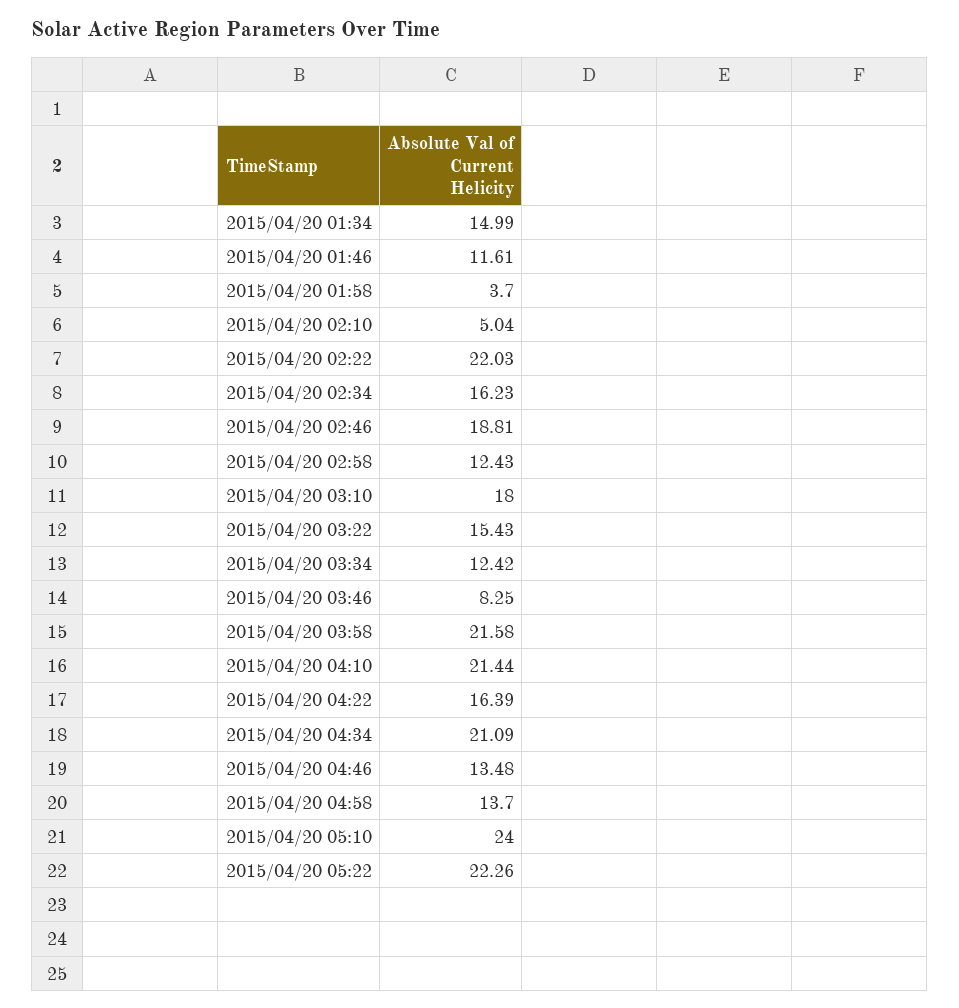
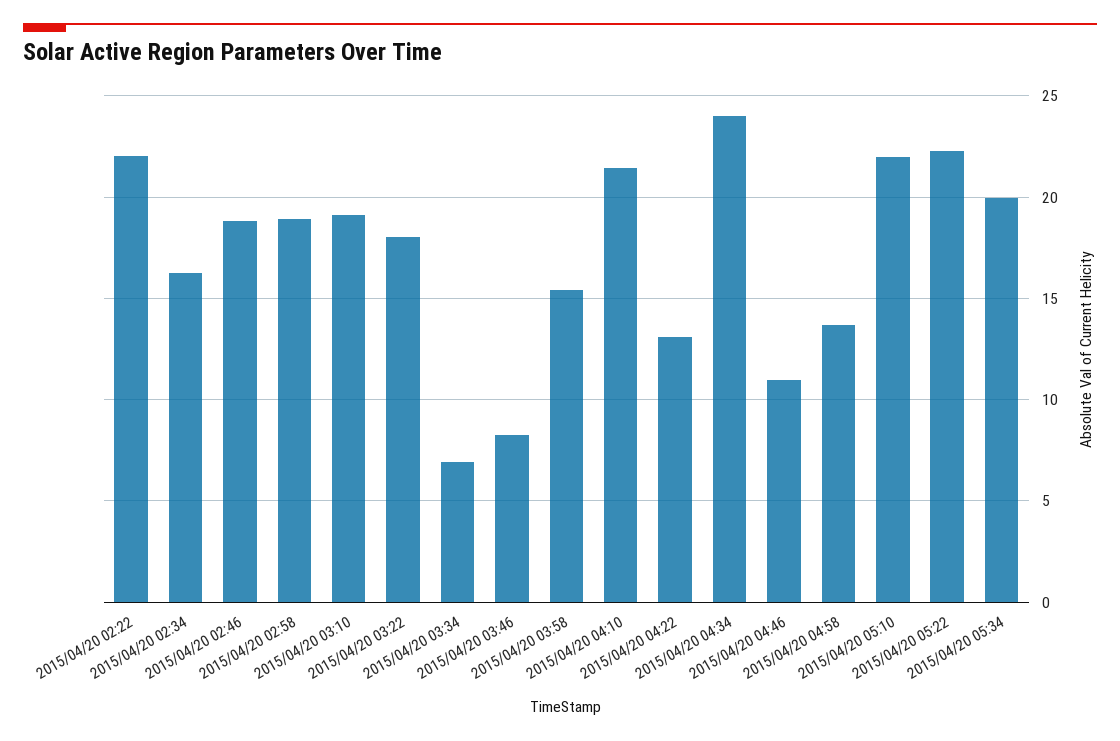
2015/04/20 01:34: 14.99 -> none
2015/04/20 01:46: 11.61 -> none
2015/04/20 01:58: 3.7 -> none
2015/04/20 02:10: 5.04 -> none
2015/04/20 02:58: 12.43 -> 19
2015/04/20 03:10: 18 -> 19
2015/04/20 03:22: 15.43 -> 18
2015/04/20 03:34: 12.42 -> 7
2015/04/20 03:58: 21.58 -> 15.5
2015/04/20 04:22: 16.39 -> 13
2015/04/20 04:34: 21.09 -> 24
2015/04/20 04:46: 13.48 -> 11
2015/04/20 05:10: 24 -> 22
2015/04/20 05:34: none -> 20

